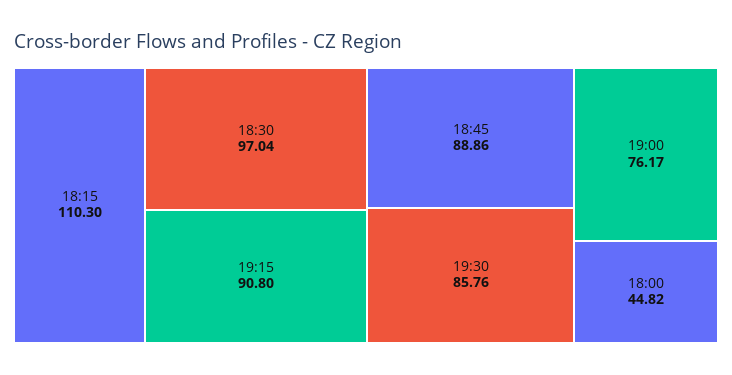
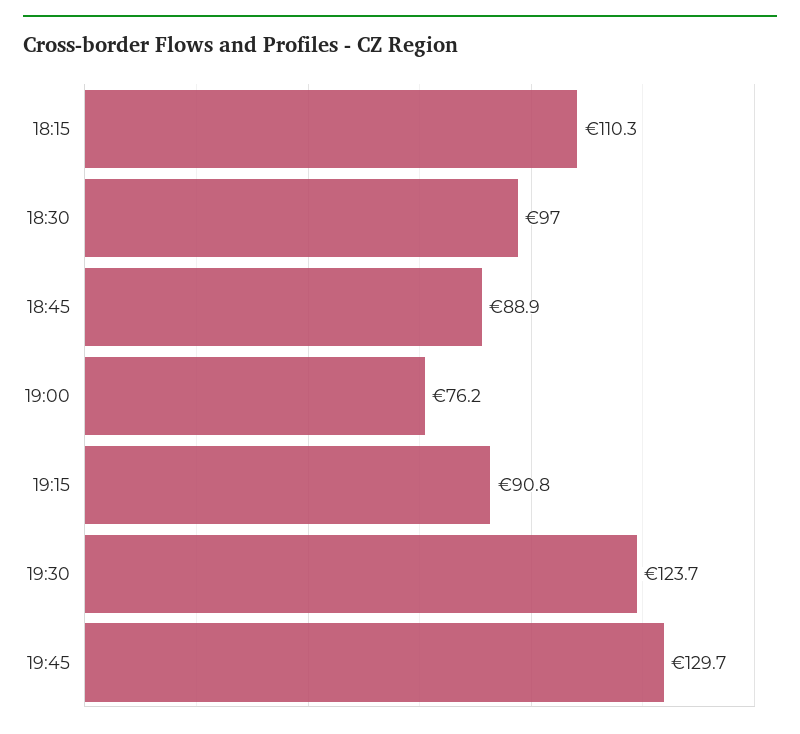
19:30: 85.76 -> 123.7
18:00: 44.82 -> none
19:45: none -> 129.7

